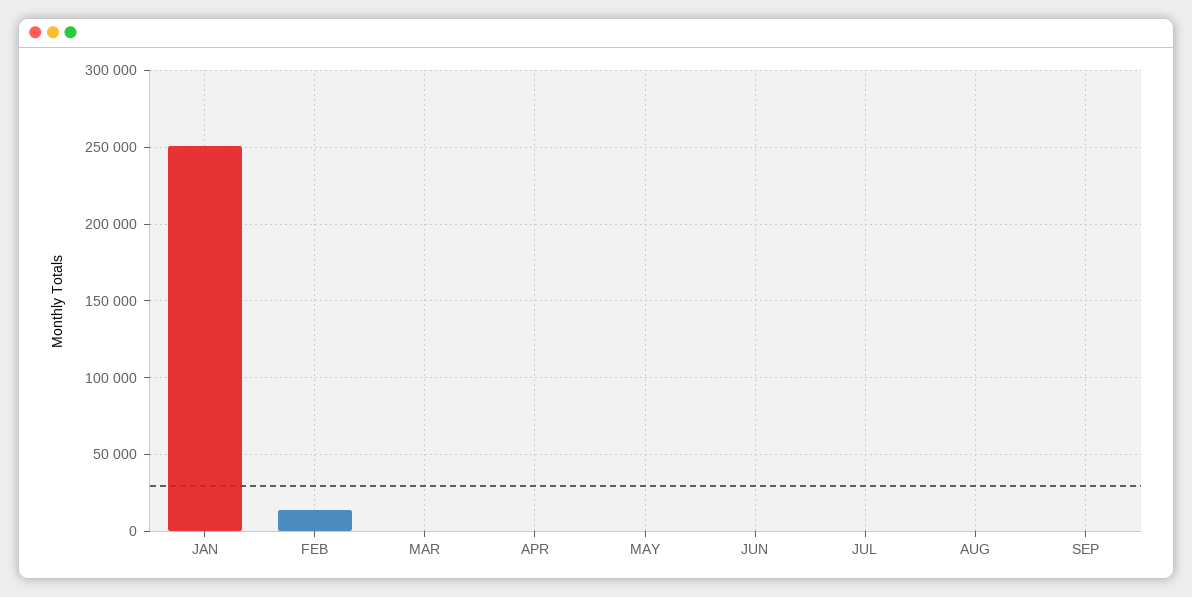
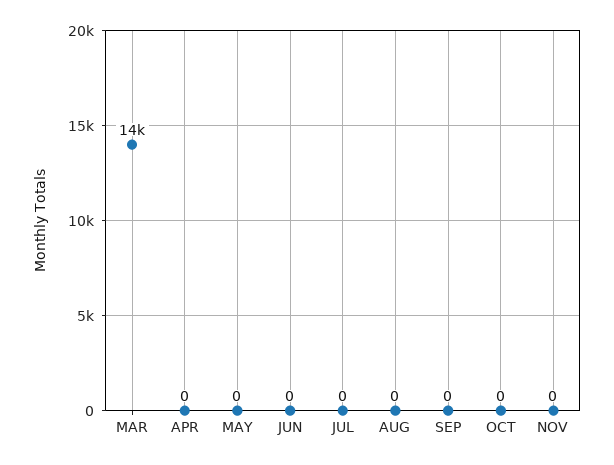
JAN: 250000 -> none
FEB: 15000 -> none
MAR: 0 -> 14000
OCT: none -> 0
NOV: none -> 0

